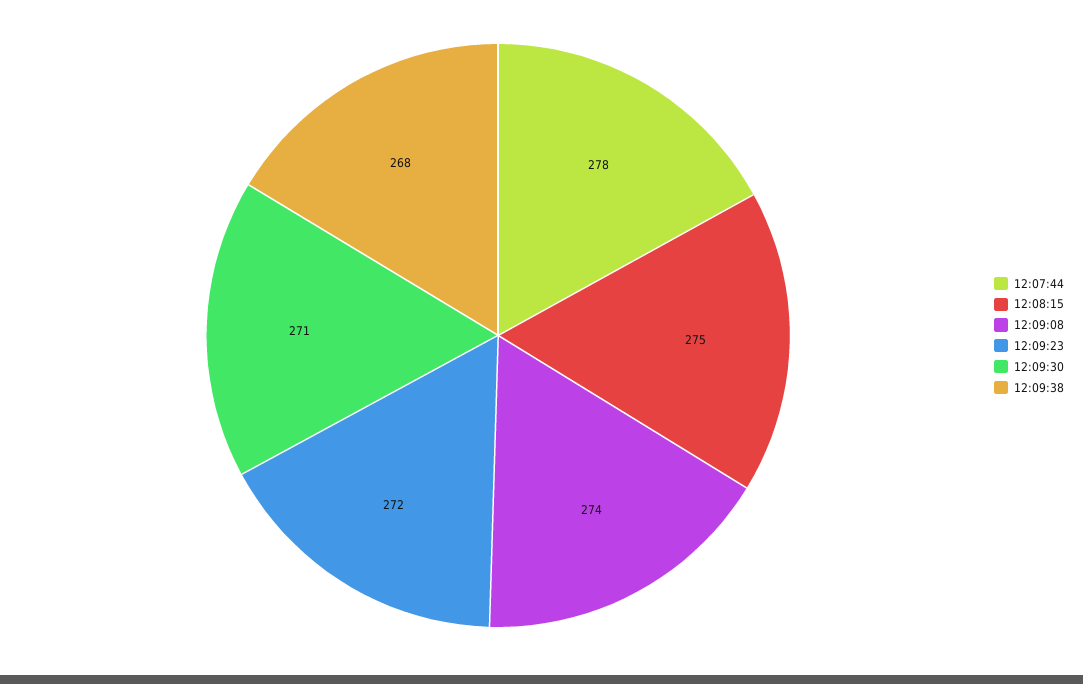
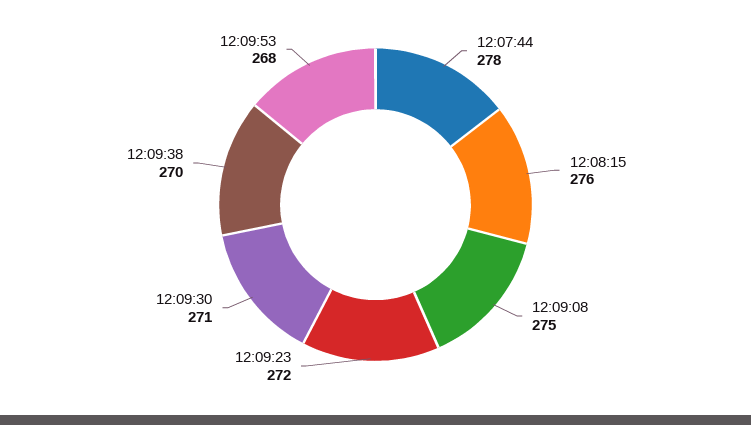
12:08:15: 275 -> 276
12:09:08: 274 -> 275
12:09:38: 268 -> 270
12:09:53: none -> 268

